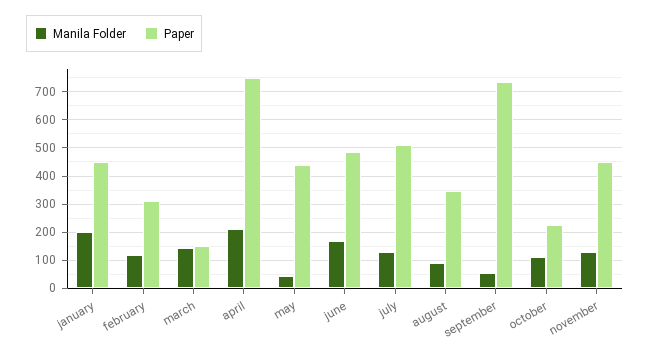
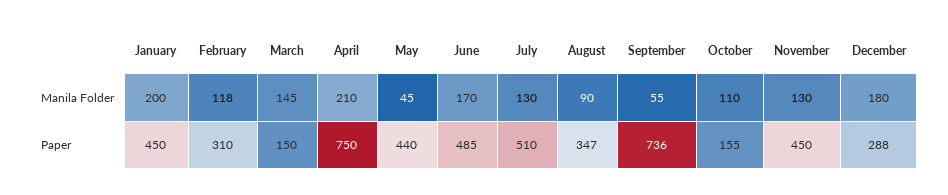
Paper, october: 225 -> 155
Manila Folder, December: none -> 180
Paper, December: none -> 288

